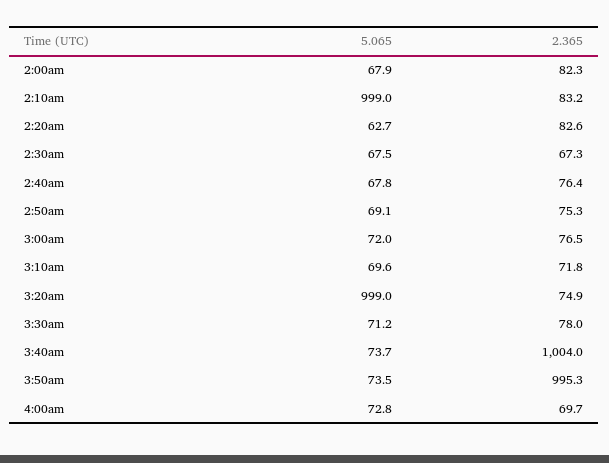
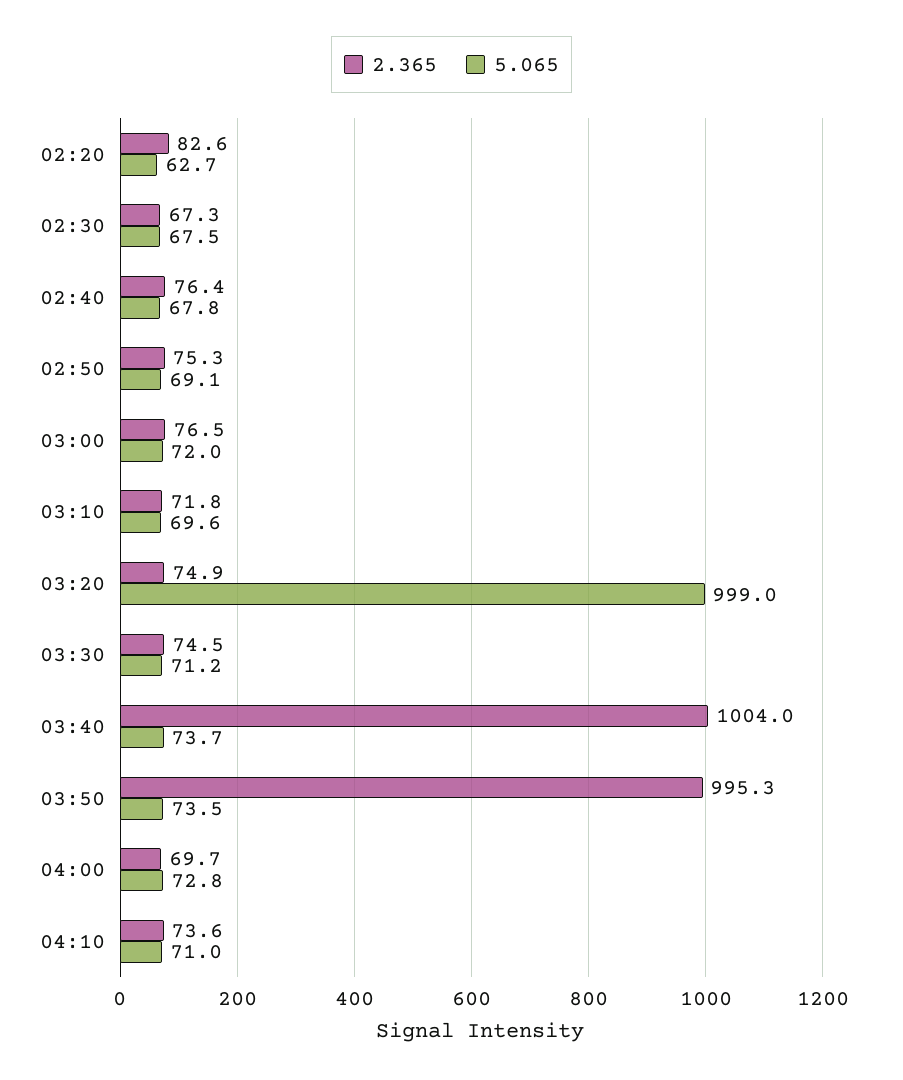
5.065, 2:00am: 67.9 -> none
2.365, 2:00am: 82.3 -> none
5.065, 2:10am: 999 -> none
2.365, 2:10am: 83.2 -> none
2.365, 3:30am: 78 -> 74.5
2.365, 04:10: none -> 73.6
5.065, 04:10: none -> 71

